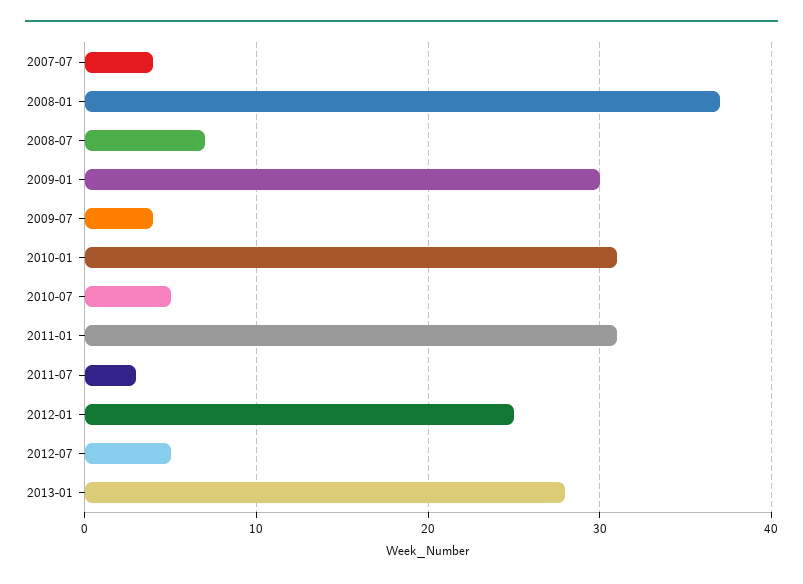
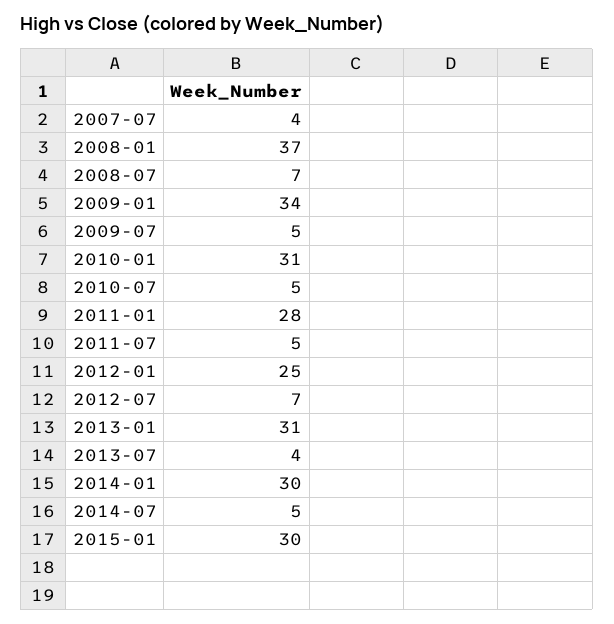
2009-01: 30 -> 34
2009-07: 4 -> 5
2011-01: 31 -> 28
2011-07: 3 -> 5
2012-07: 5 -> 7
2013-01: 28 -> 31
2013-07: none -> 4
2014-01: none -> 30
2014-07: none -> 5
2015-01: none -> 30

